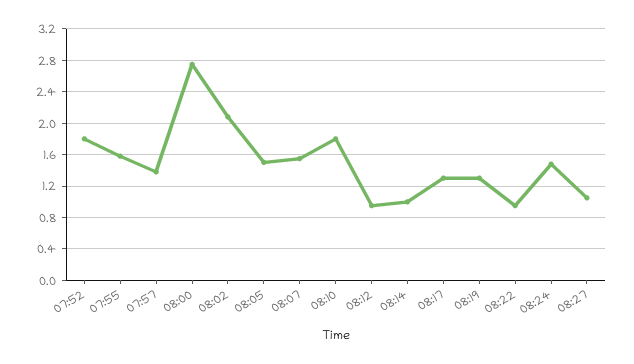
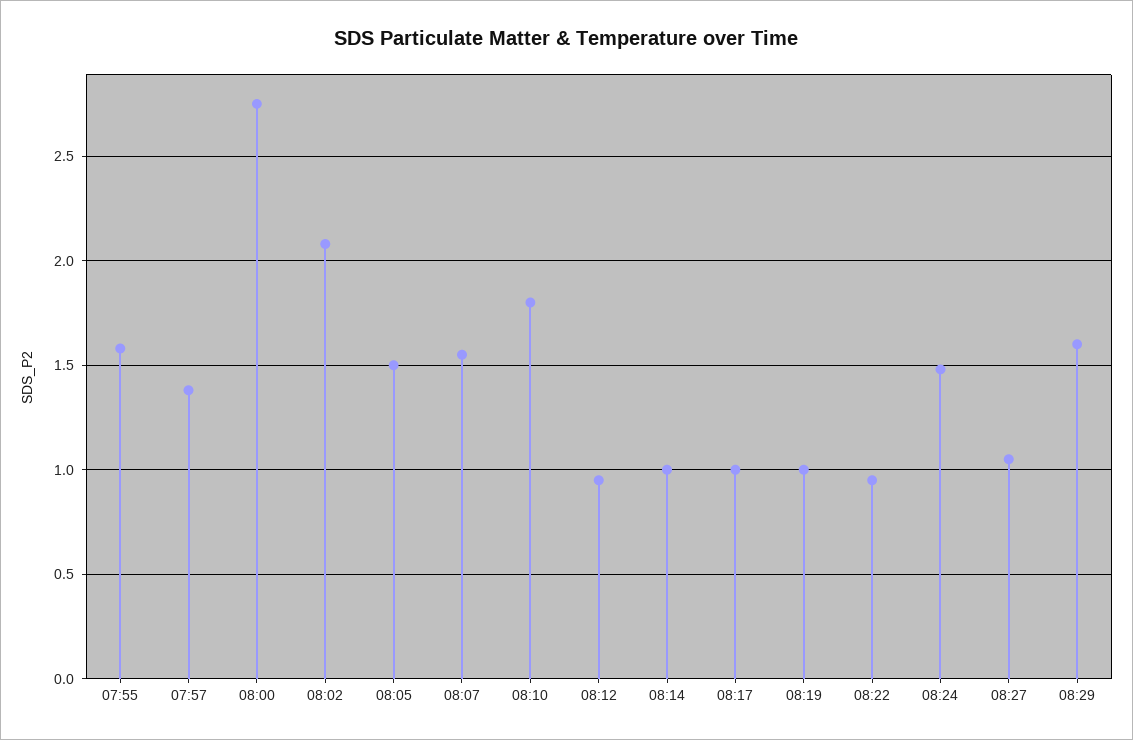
07:52: 1.8 -> none
08:17: 1.3 -> 1
08:19: 1.3 -> 1
08:29: none -> 1.6

